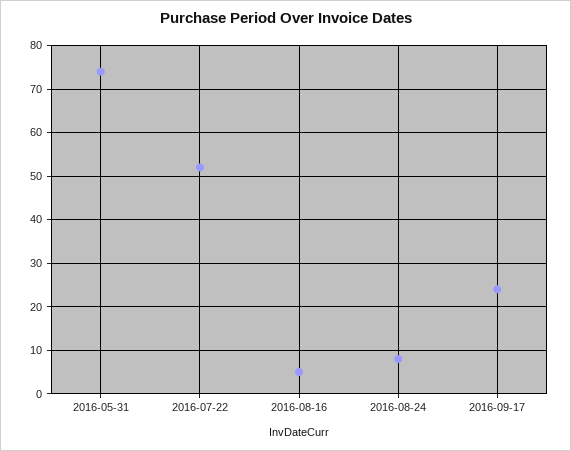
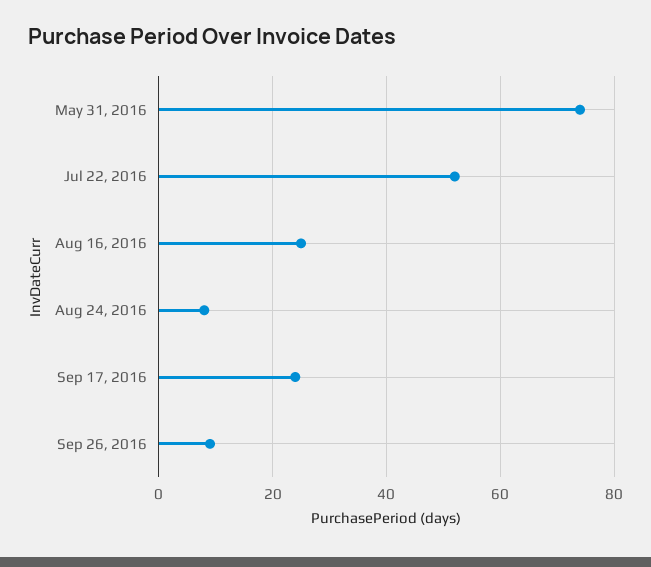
2016-08-16: 5 -> 25
Sep 26, 2016: none -> 10

